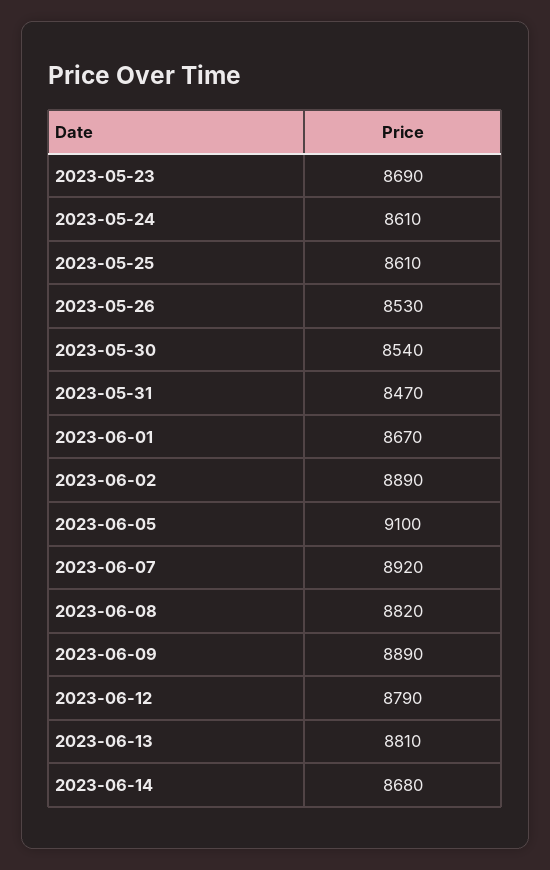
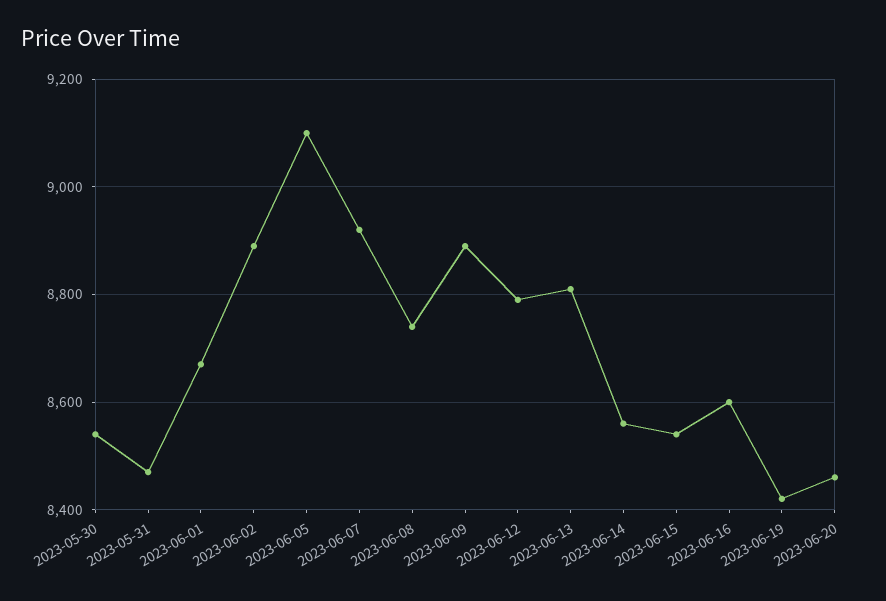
2023-05-23: 8690 -> none
2023-05-24: 8610 -> none
2023-05-25: 8610 -> none
2023-05-26: 8530 -> none
2023-06-08: 8820 -> 8740
2023-06-14: 8680 -> 8560
2023-06-15: none -> 8540
2023-06-16: none -> 8600
2023-06-19: none -> 8420
2023-06-20: none -> 8460

